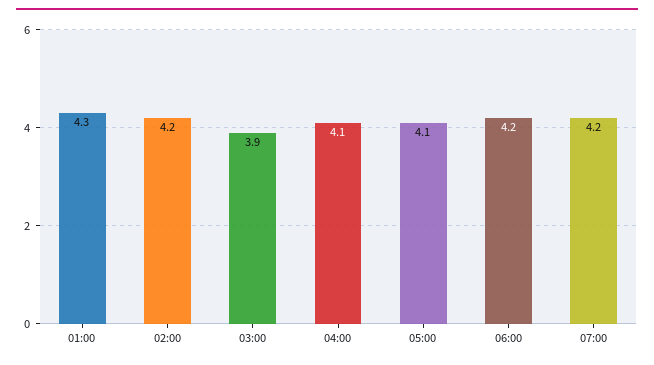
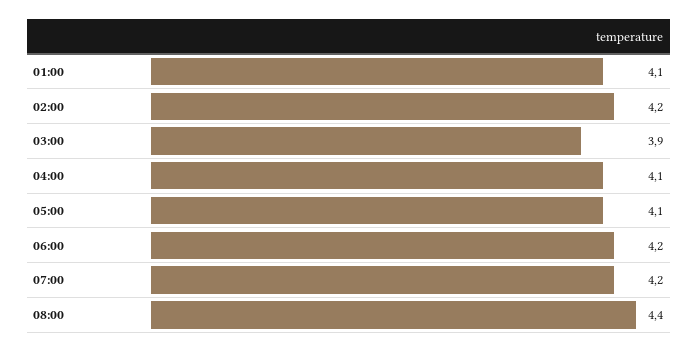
01:00: 4.3 -> 4.1
08:00: none -> 4.4

